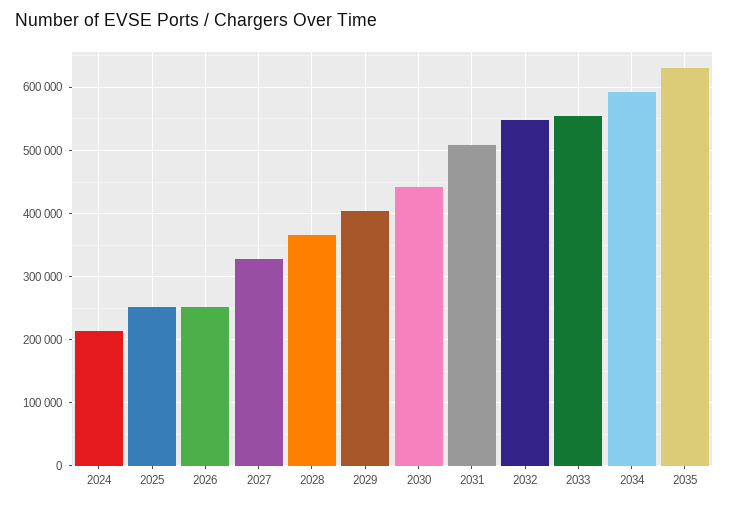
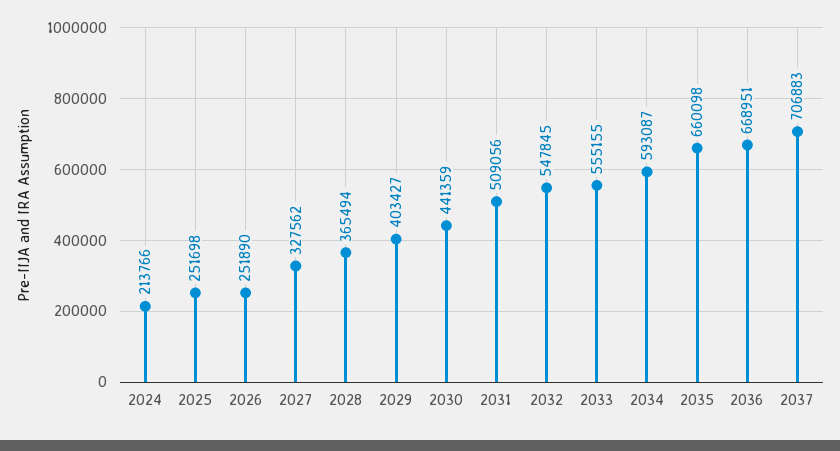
2035: 630000 -> 660098
2036: none -> 668951
2037: none -> 706883

